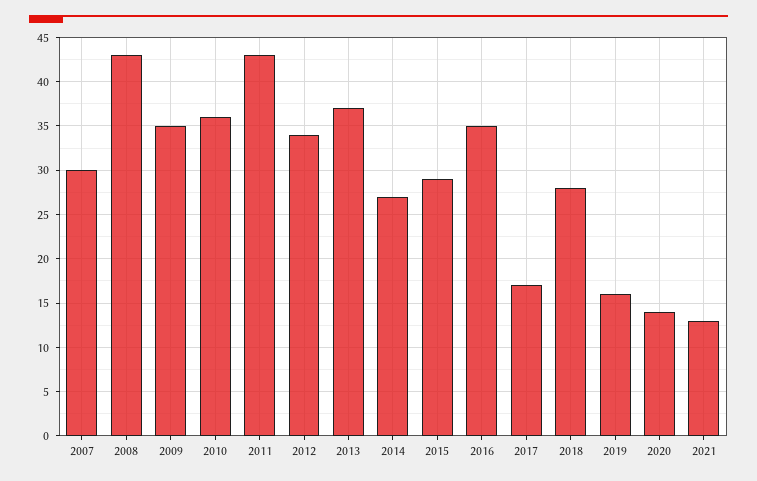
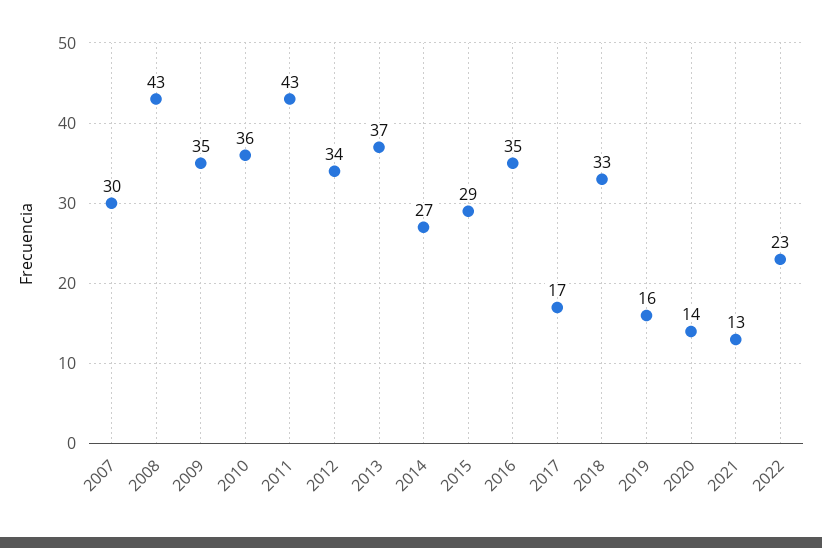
2018: 28 -> 33
2022: none -> 23

